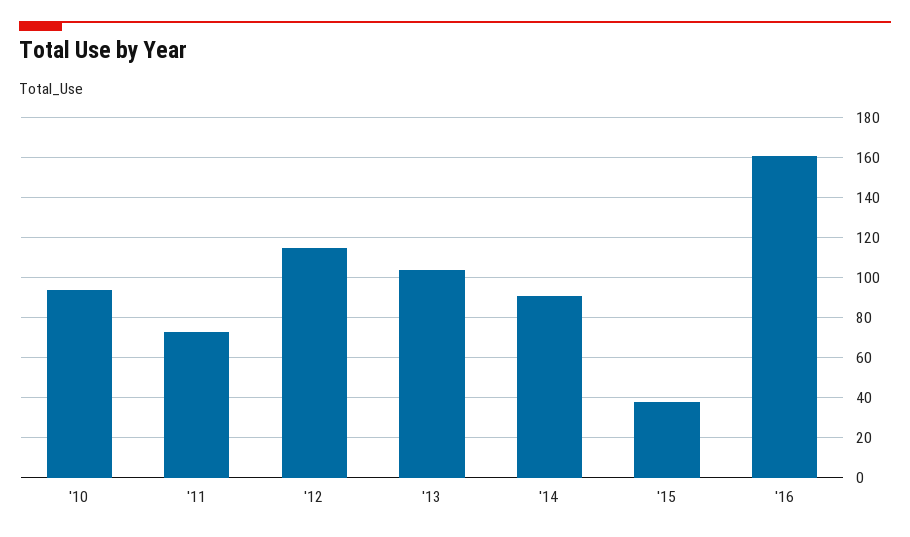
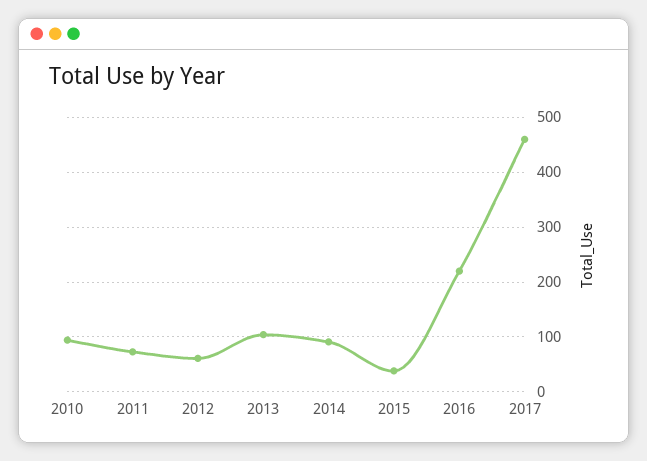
'12: 115 -> 60
'16: 160 -> 220
2017: none -> 460

